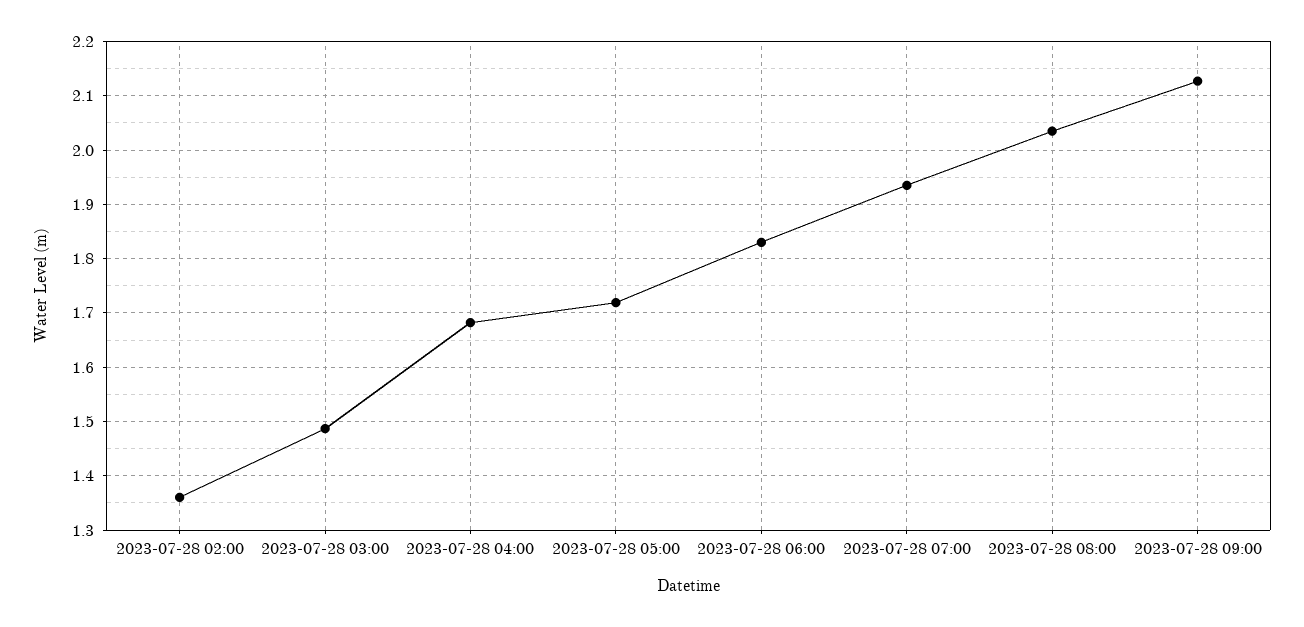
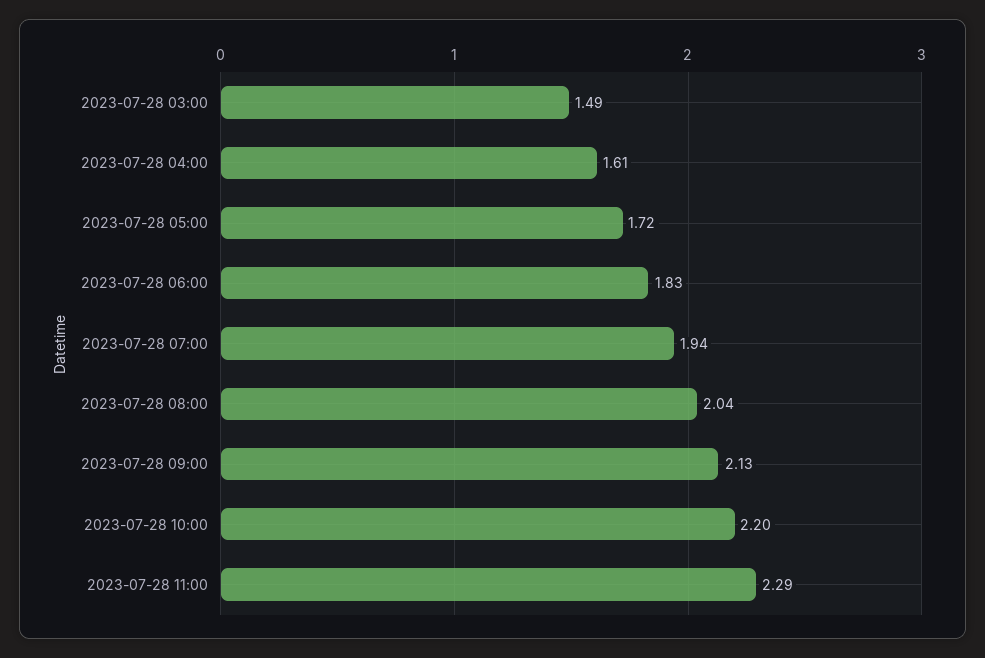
2023-07-28 02:00: 1.36 -> none
2023-07-28 04:00: 1.68 -> 1.61
2023-07-28 10:00: none -> 2.2
2023-07-28 11:00: none -> 2.29

